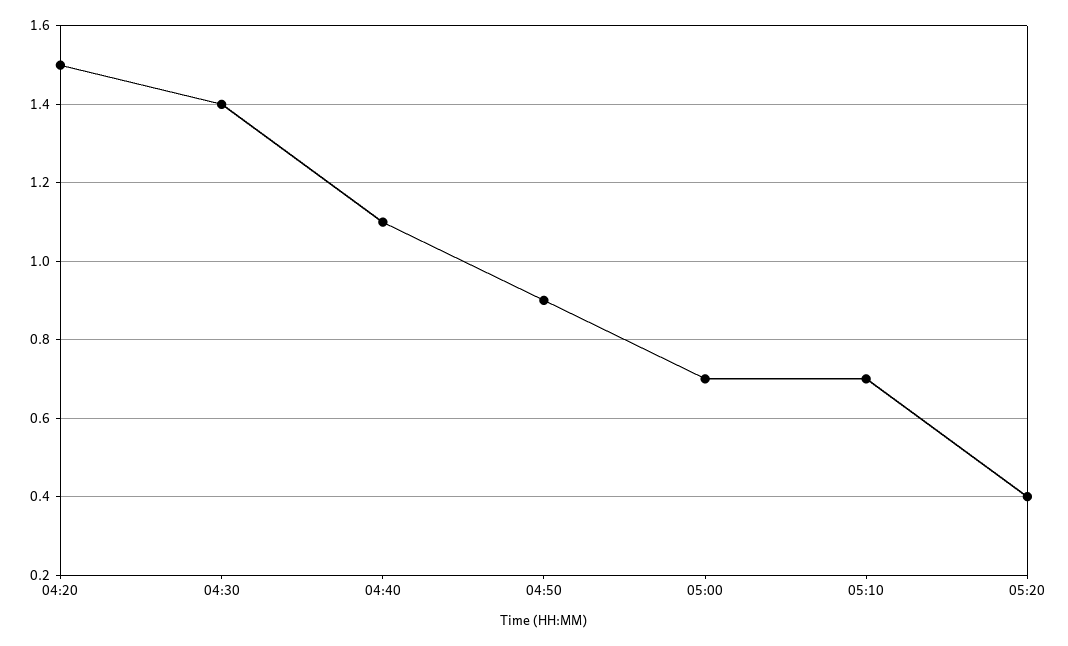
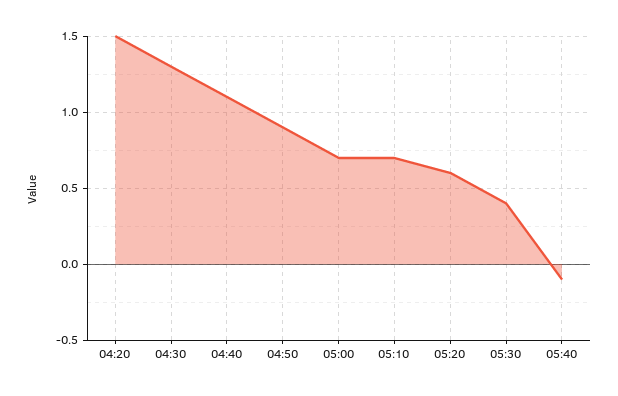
04:30: 1.4 -> 1.3
05:20: 0.4 -> 0.6
05:30: none -> 0.4
05:40: none -> -0.1

